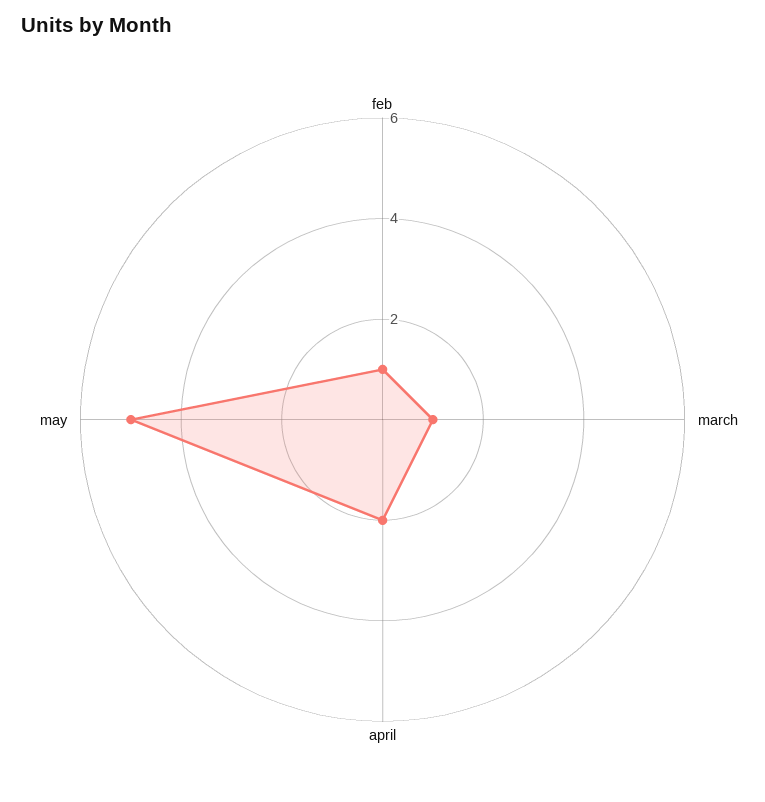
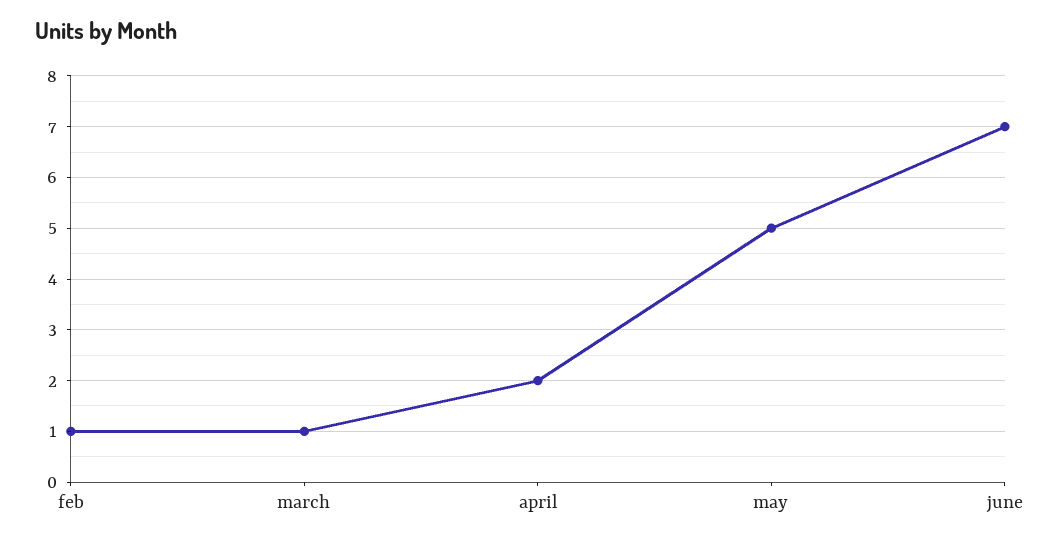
june: none -> 7

